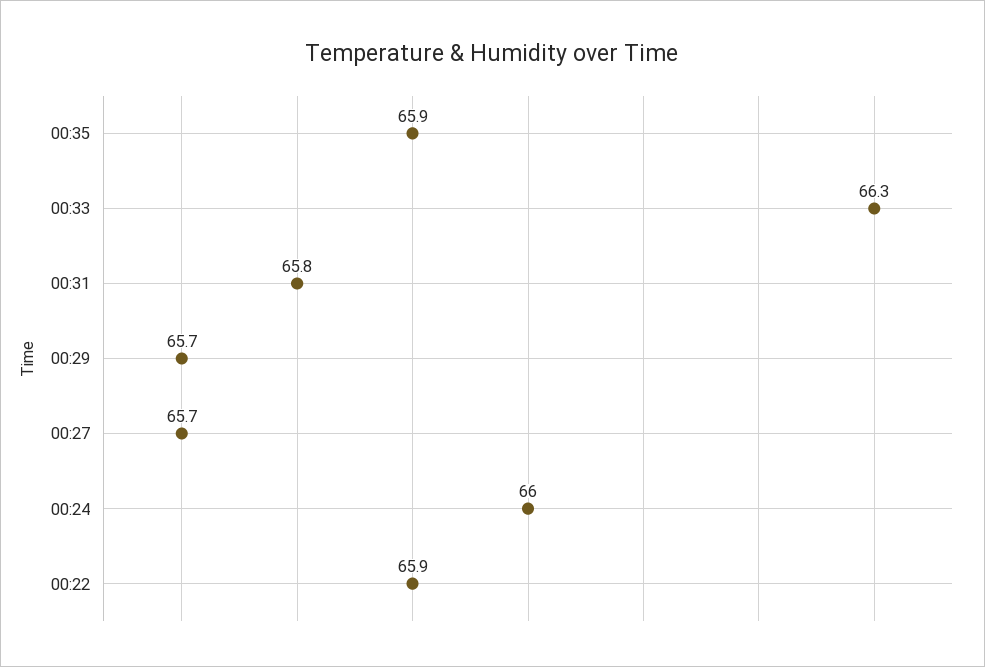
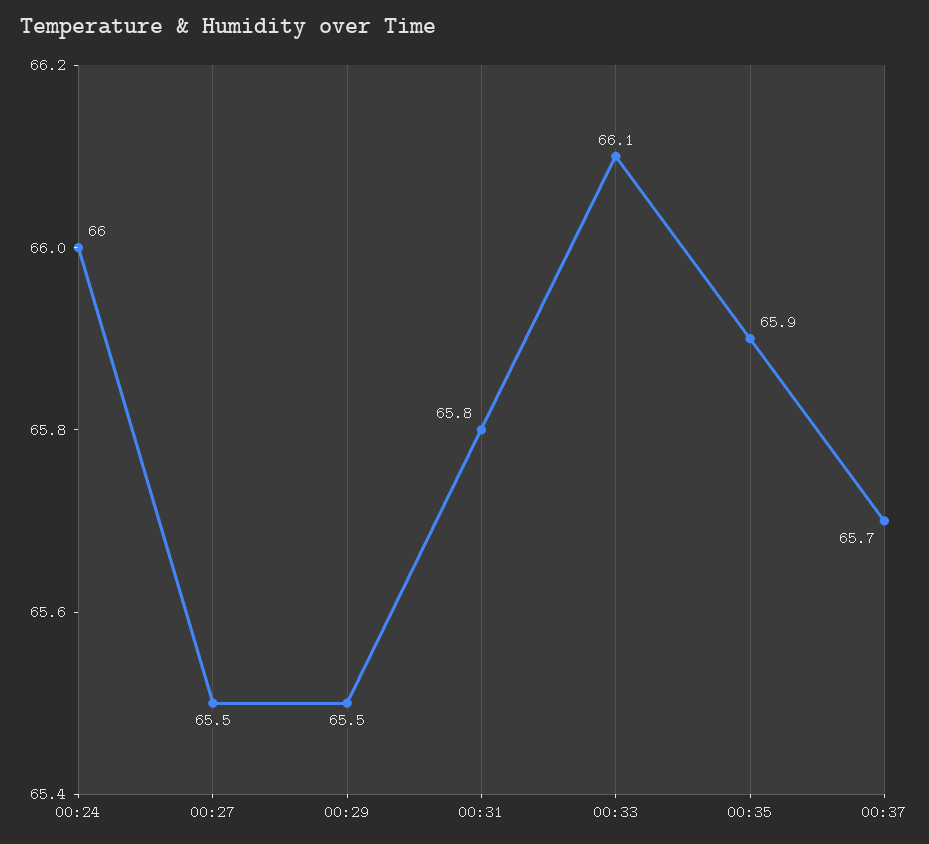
00:33: 66.3 -> 66.1
00:29: 65.7 -> 65.5
00:27: 65.7 -> 65.5
00:22: 65.9 -> none
00:37: none -> 65.7

